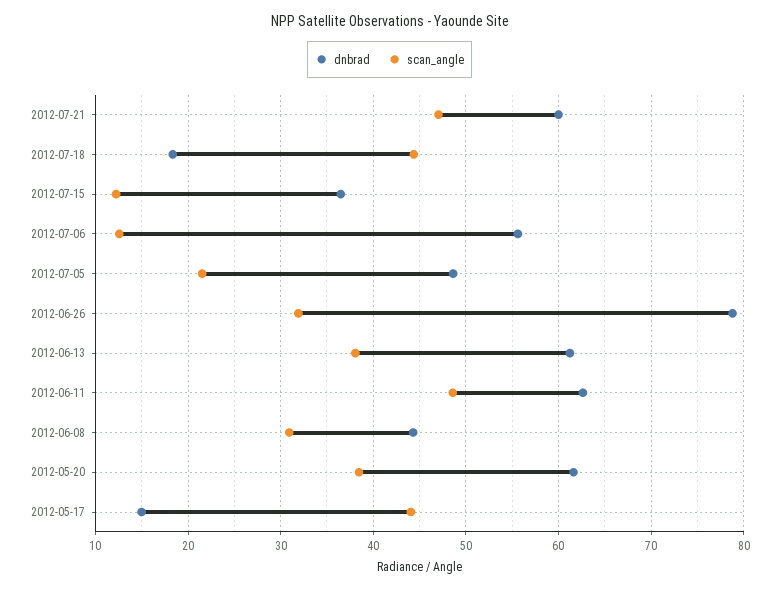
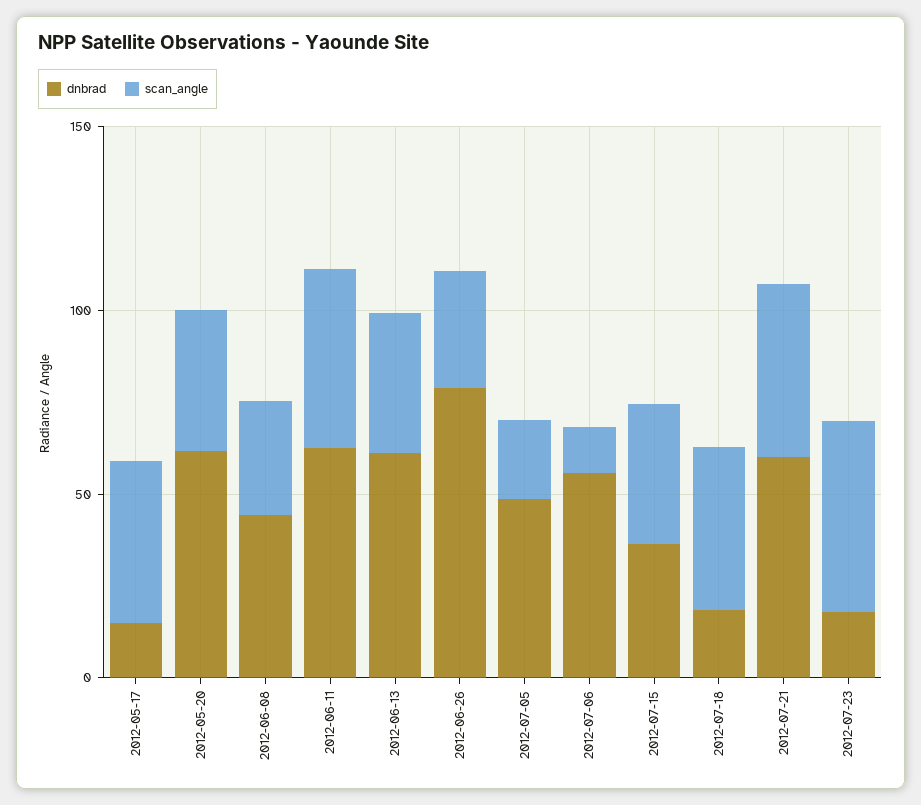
scan_angle, 2012-07-15: 12 -> 40
dnbrad, 2012-07-23: none -> 20
scan_angle, 2012-07-23: none -> 50

